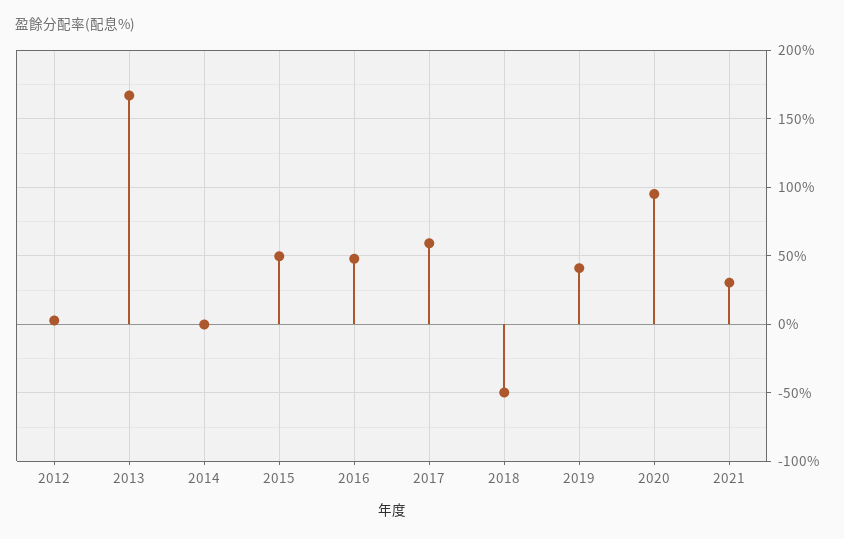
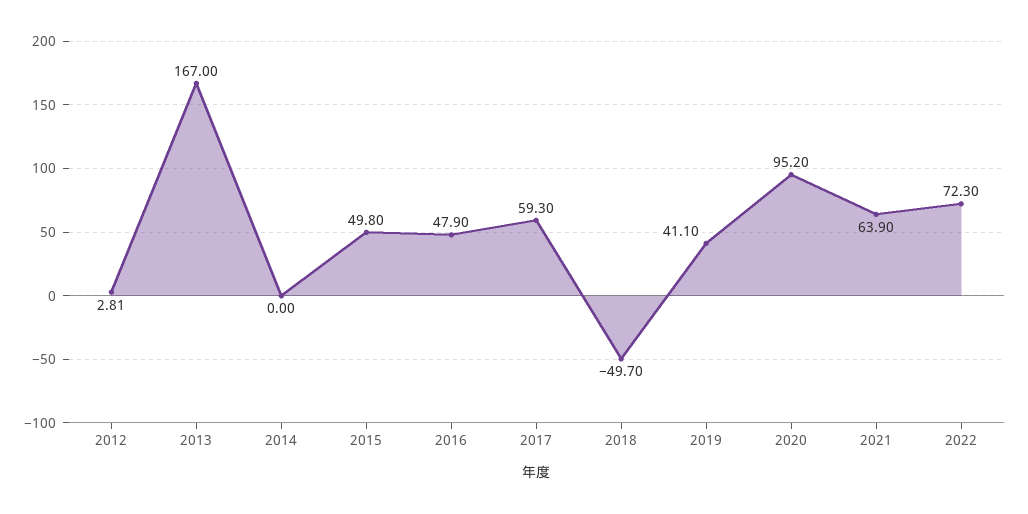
2021: 30 -> 63.9
2022: none -> 72.3

